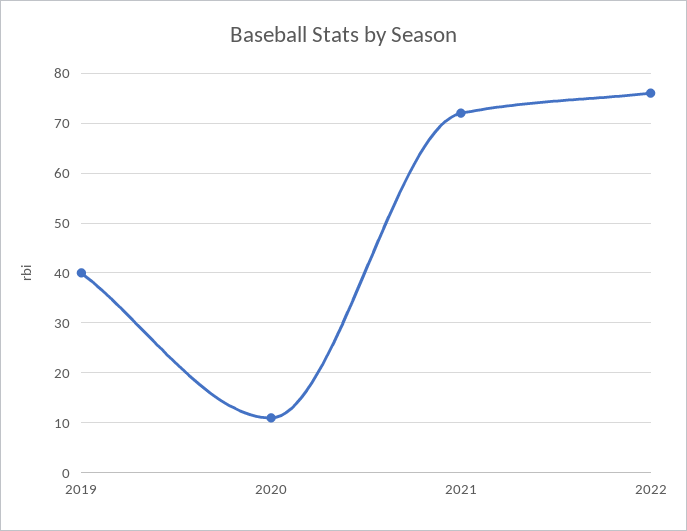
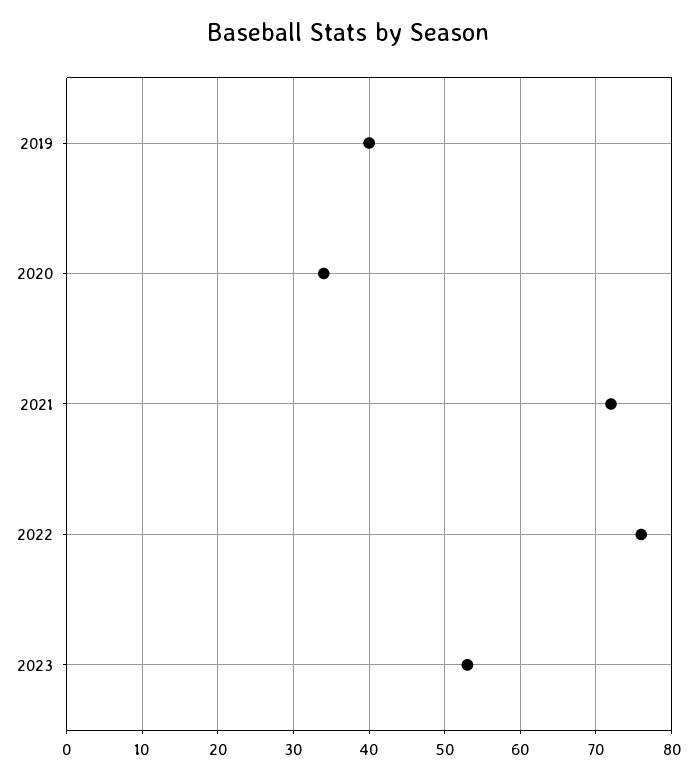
2020: 10 -> 34
2023: none -> 53

